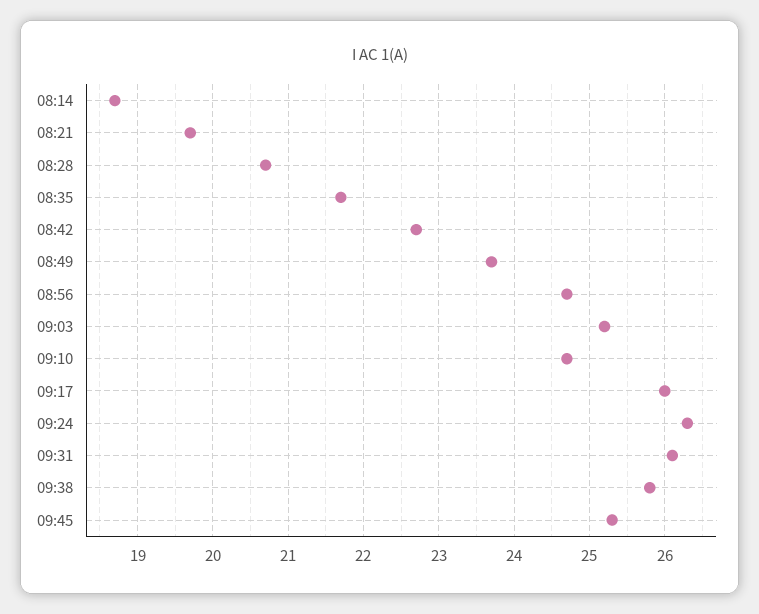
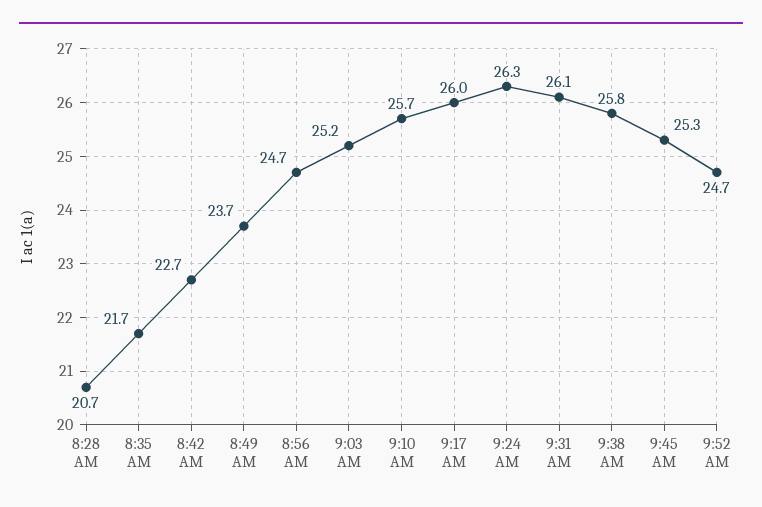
08:14: 18.7 -> none
08:21: 19.7 -> none
09:10: 24.7 -> 25.7
9:52 AM: none -> 24.7

